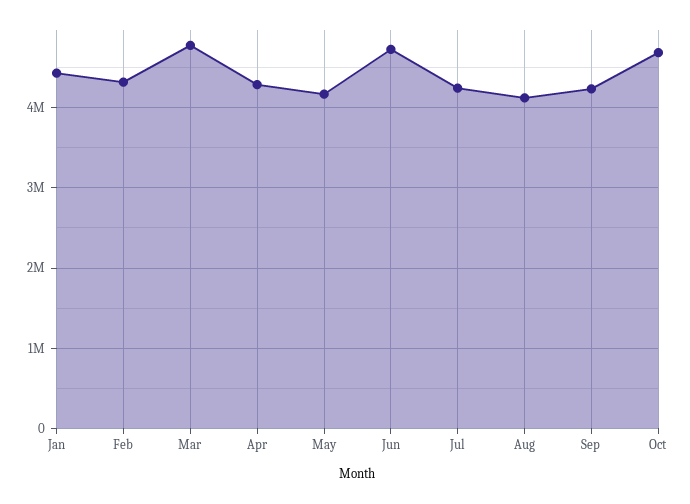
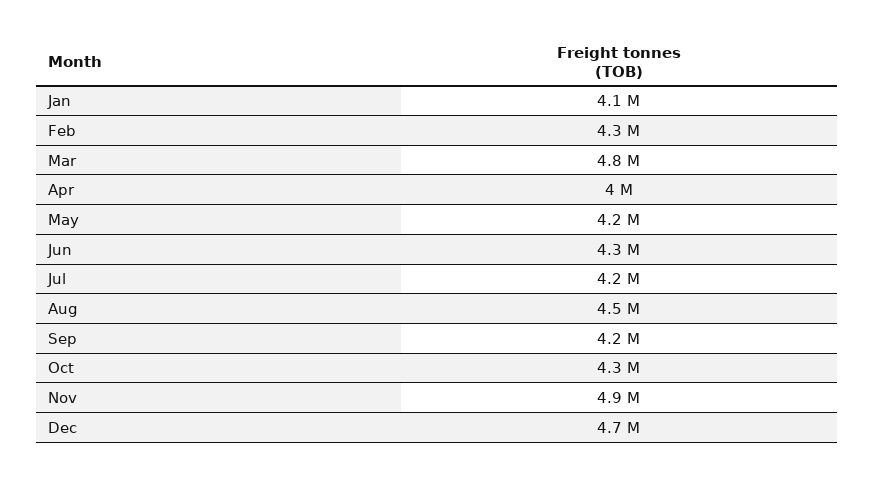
Jan: 4400000 -> 4100000
Apr: 4300000 -> 4000000
Jun: 4700000 -> 4300000
Aug: 4100000 -> 4500000
Oct: 4700000 -> 4300000
Nov: none -> 4900000
Dec: none -> 4700000

